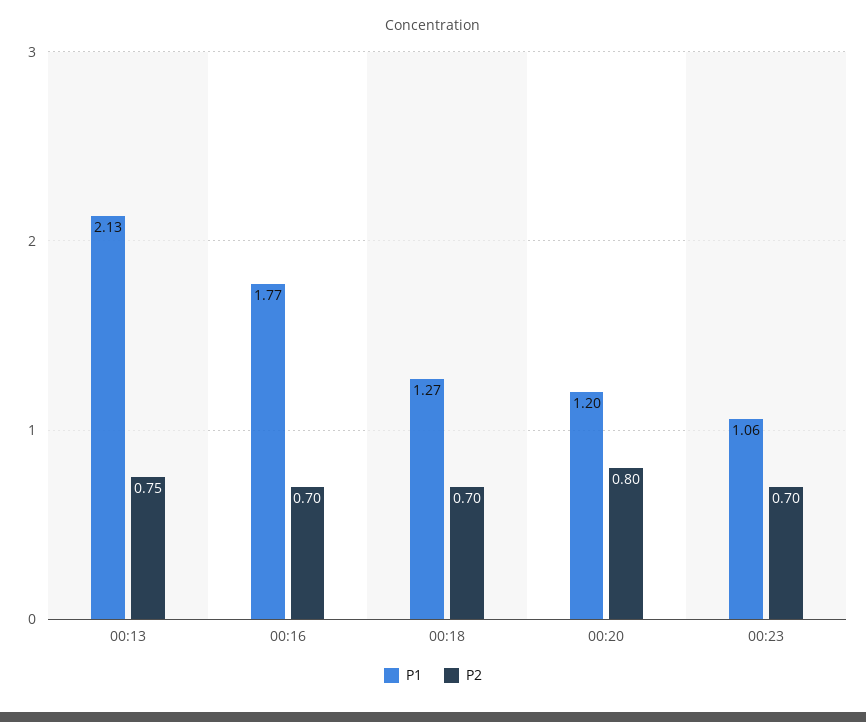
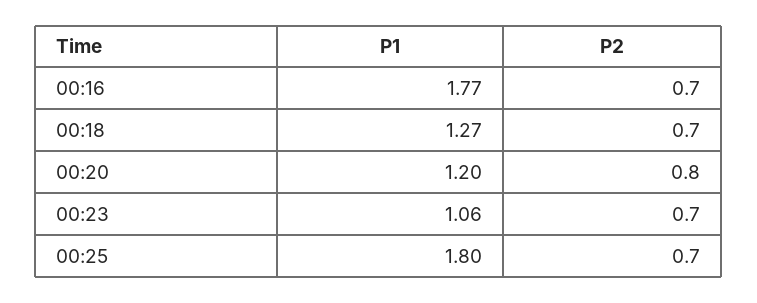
P1, 00:13: 2.13 -> none
P2, 00:13: 0.75 -> none
P1, 00:25: none -> 1.8
P2, 00:25: none -> 0.7

